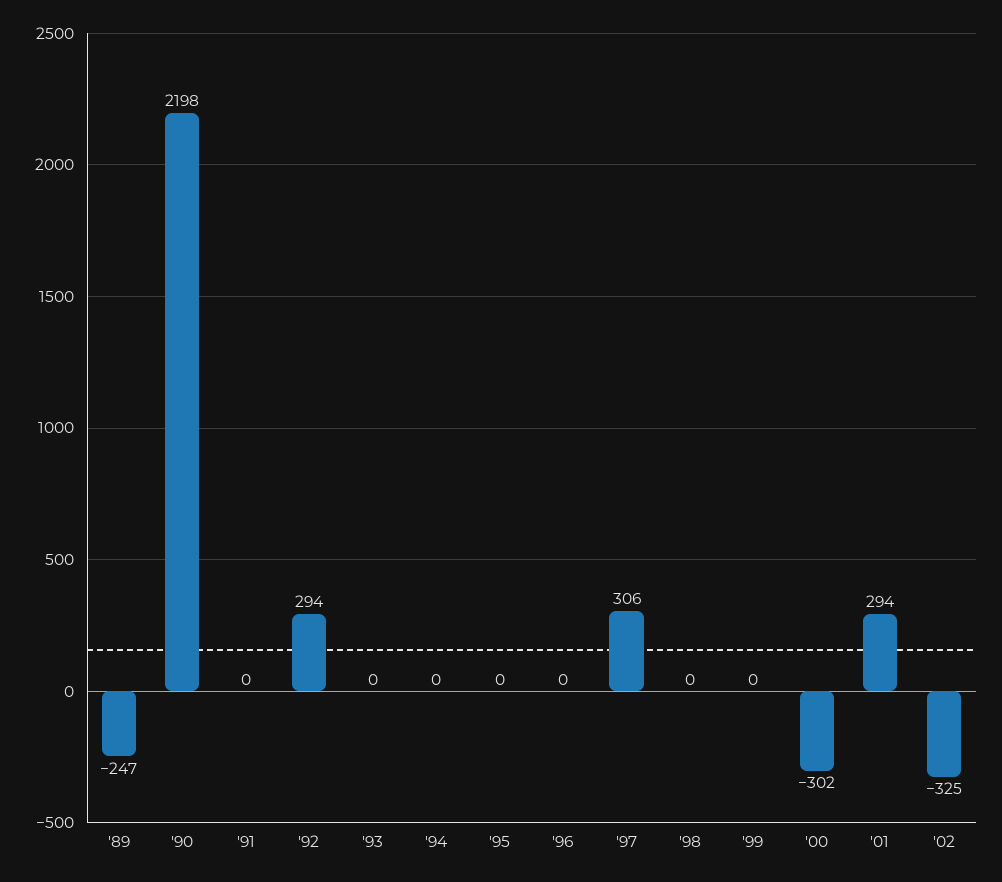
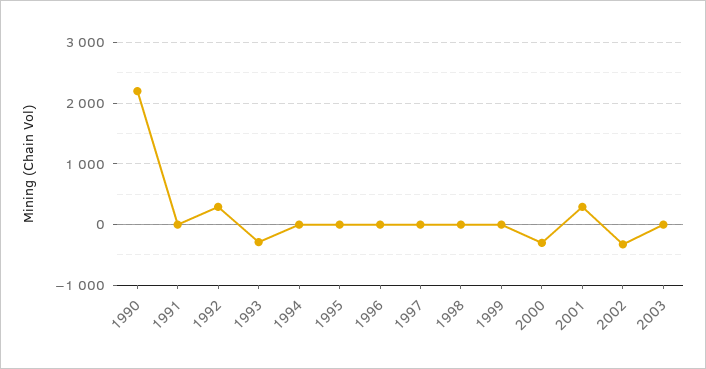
'89: -247 -> none
'93: 0 -> -300
'97: 306 -> 0
2003: none -> 0

